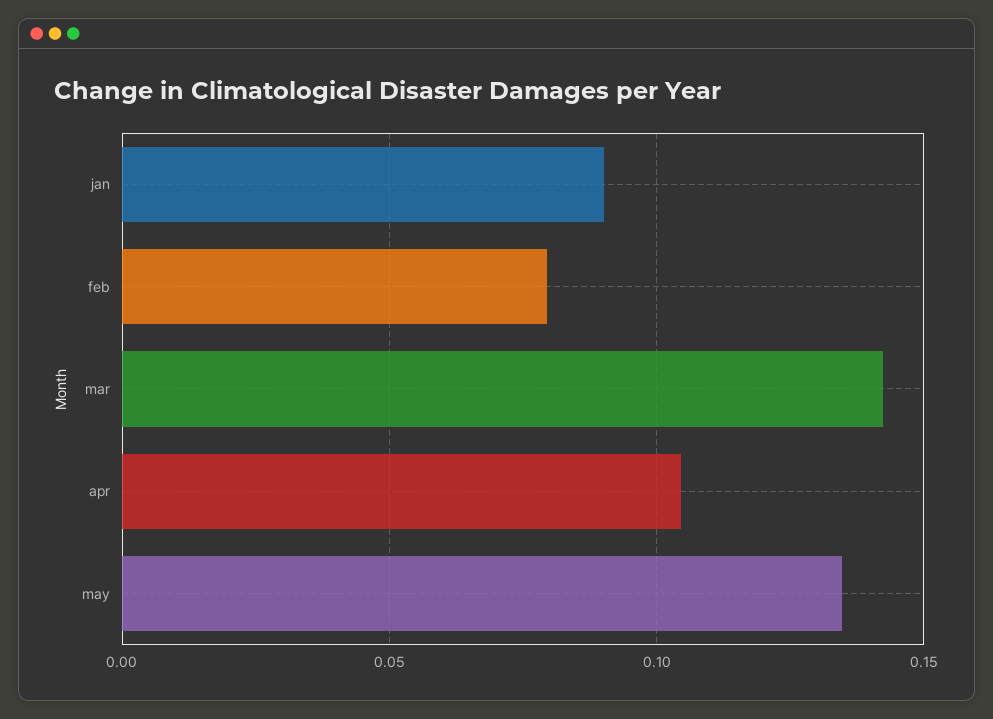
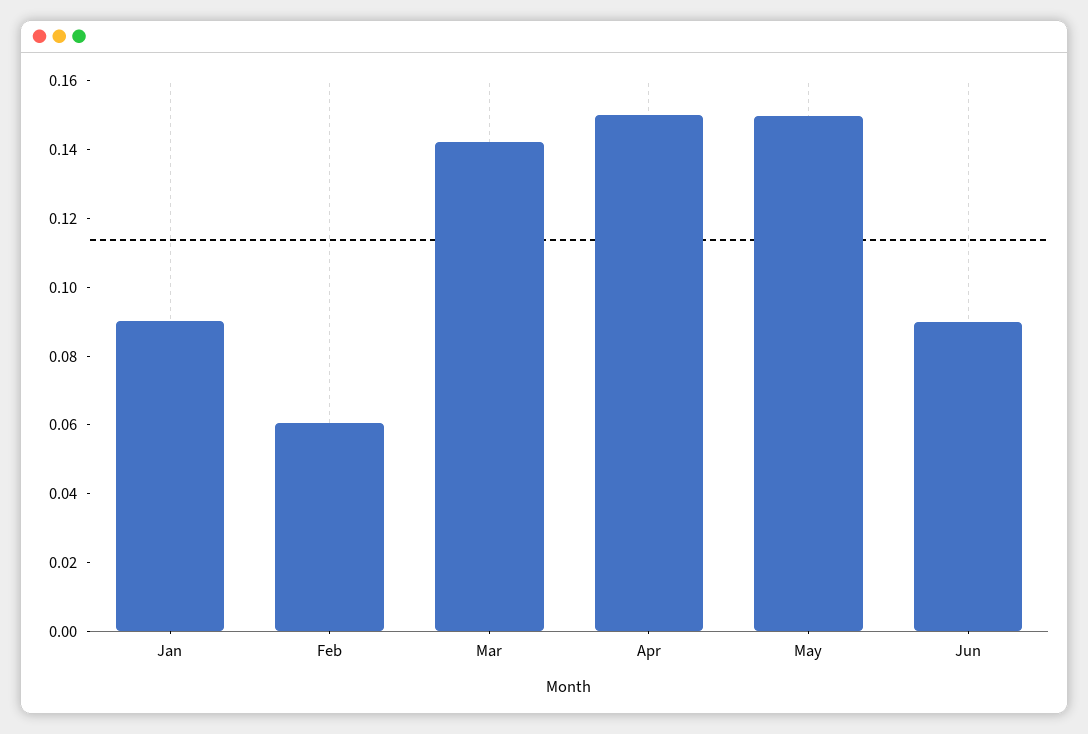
feb: 0.08 -> 0.06
apr: 0.105 -> 0.15
may: 0.135 -> 0.15
Jun: none -> 0.09

